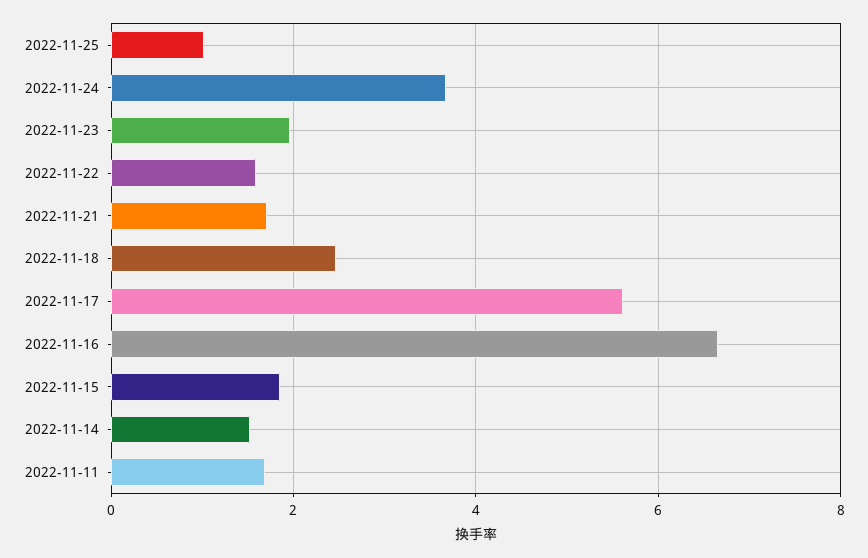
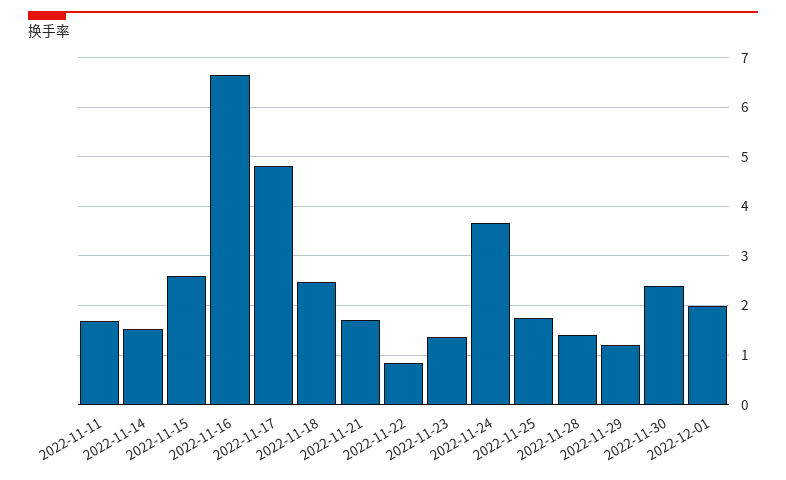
2022-11-25: 1 -> 1.8
2022-11-23: 2 -> 1.4
2022-11-22: 1.6 -> 0.8
2022-11-17: 5.6 -> 4.8
2022-11-15: 1.8 -> 2.6
2022-11-28: none -> 1.4
2022-11-29: none -> 1.2
2022-11-30: none -> 2.4
2022-12-01: none -> 2

